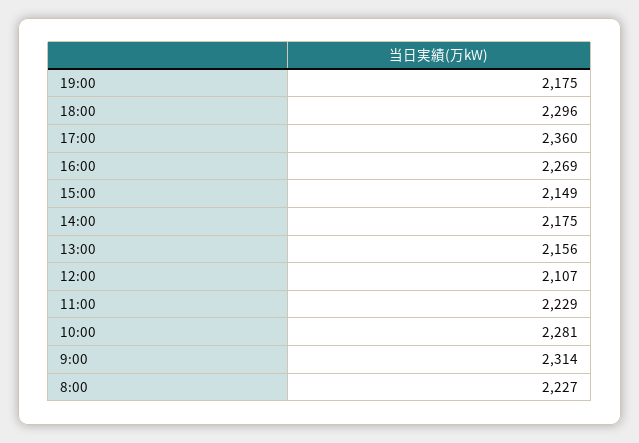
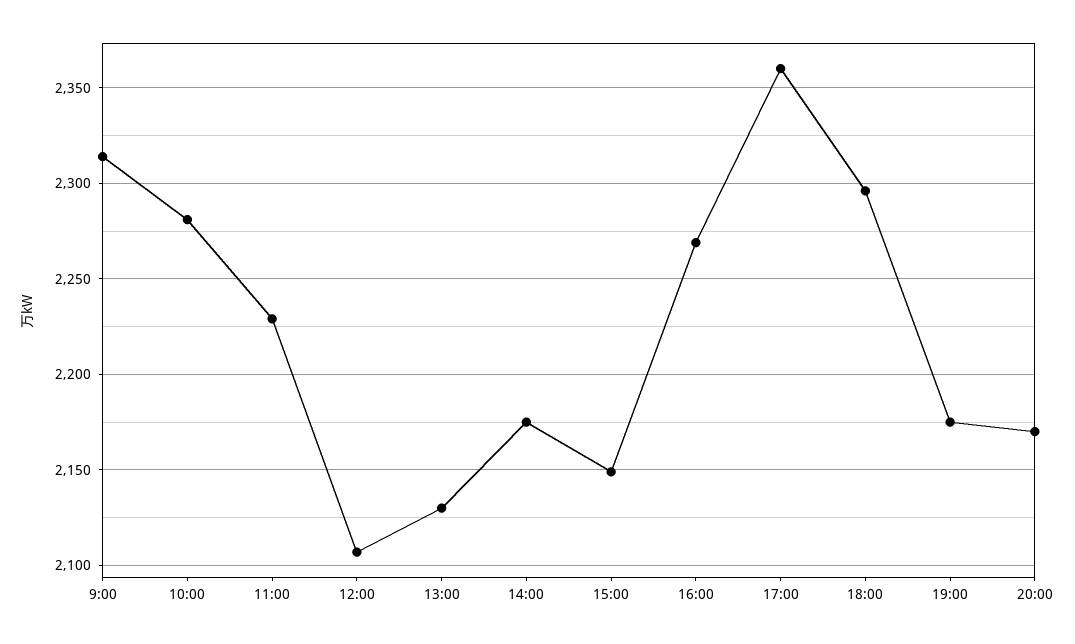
13:00: 2156 -> 2130
8:00: 2227 -> none
20:00: none -> 2170

